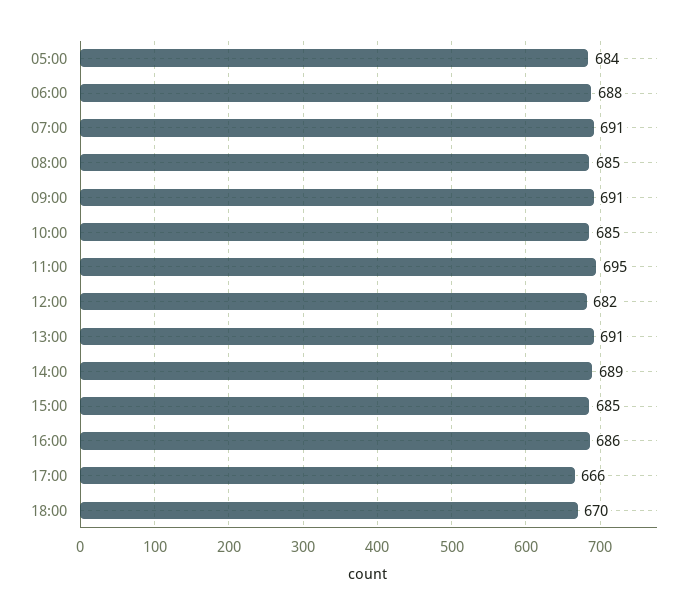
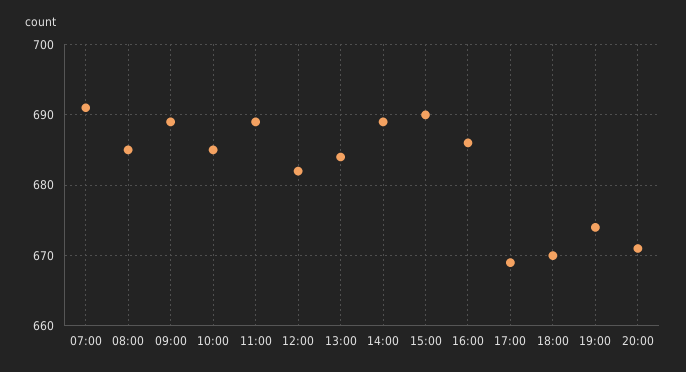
05:00: 684 -> none
06:00: 688 -> none
09:00: 691 -> 689
11:00: 695 -> 689
13:00: 691 -> 684
15:00: 685 -> 690
17:00: 666 -> 669
19:00: none -> 674
20:00: none -> 671

